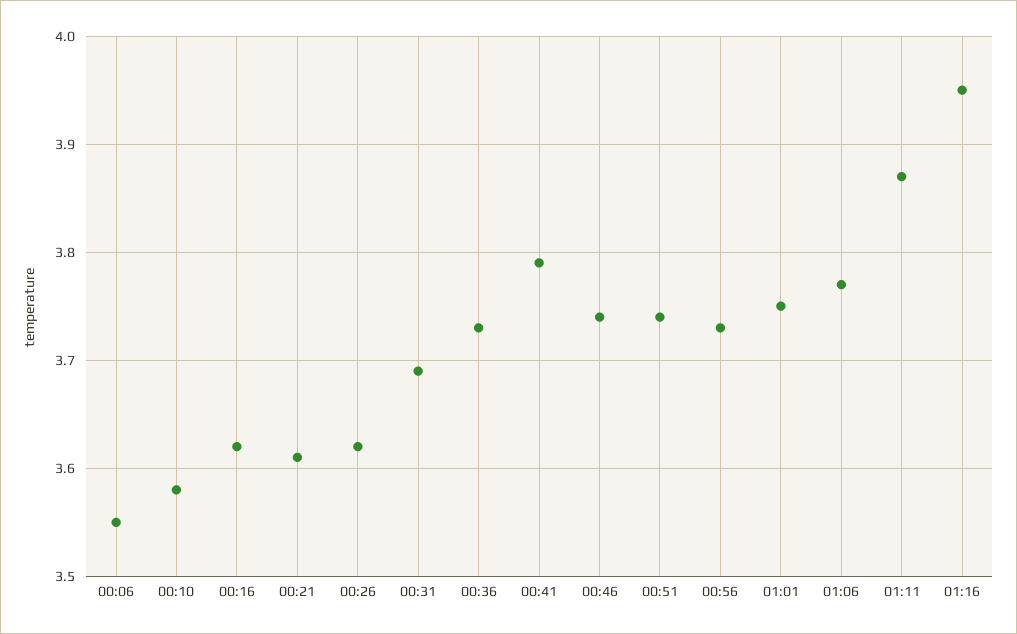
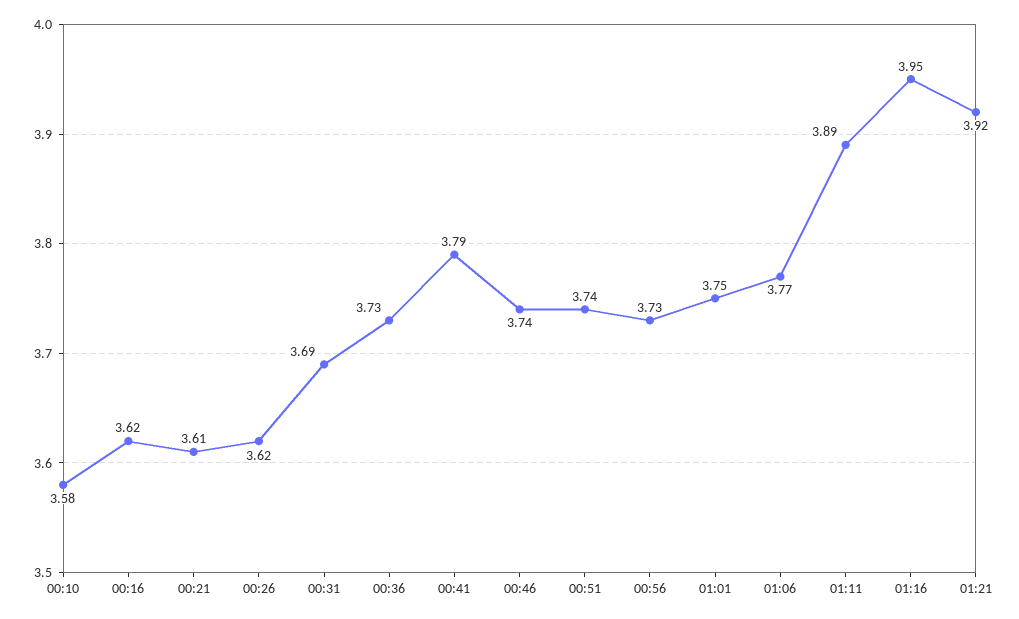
00:06: 3.55 -> none
01:11: 3.87 -> 3.89
01:21: none -> 3.92

